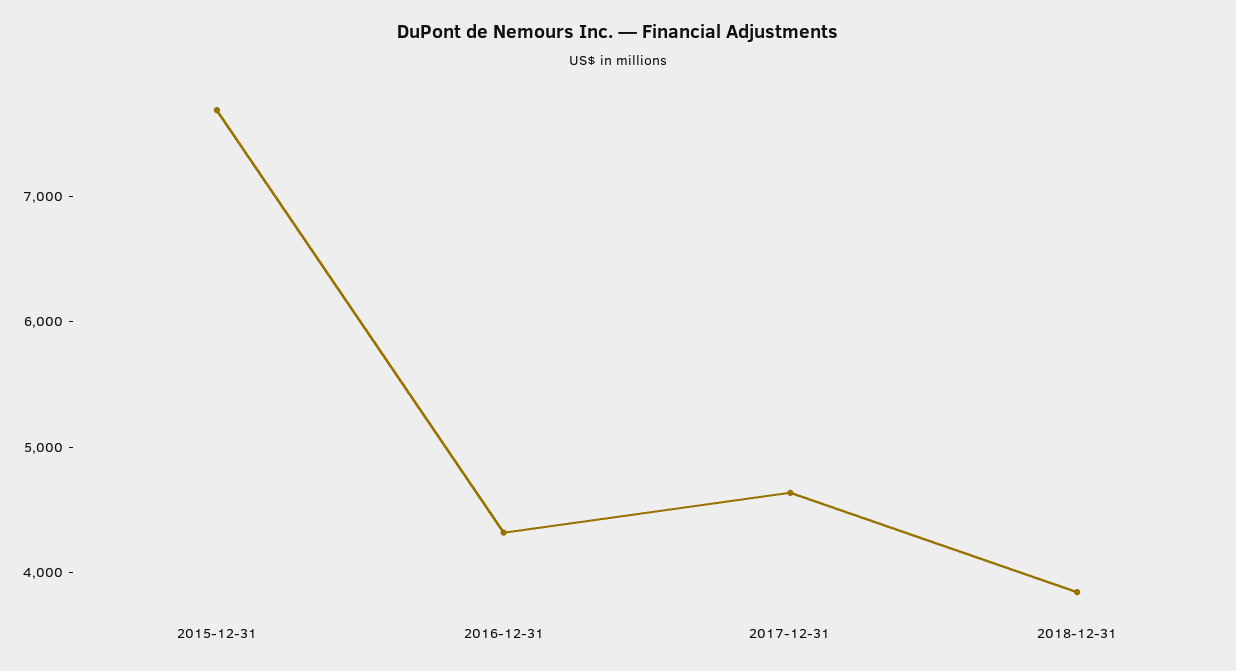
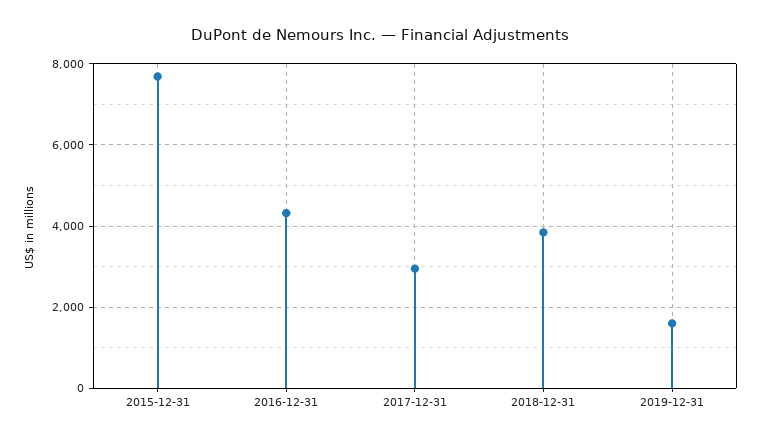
2017-12-31: 4600 -> 3000
2019-12-31: none -> 1600

